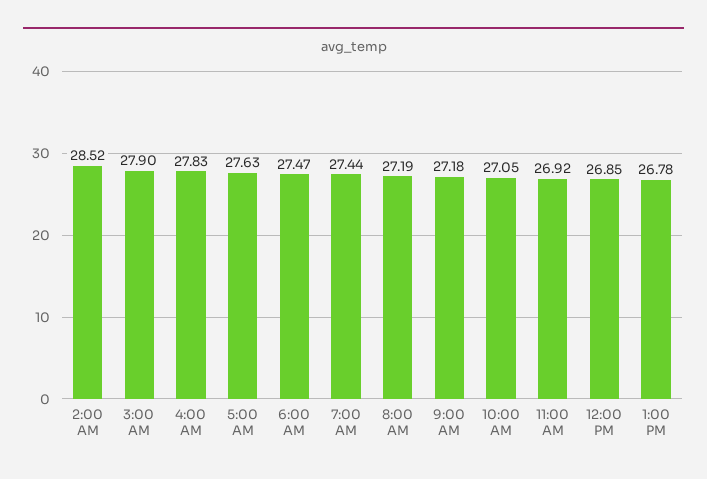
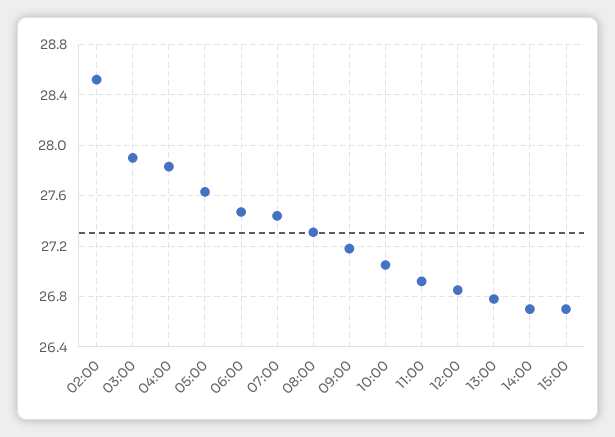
8:00 AM: 27.19 -> 27.3
14:00: none -> 26.7
15:00: none -> 26.7

